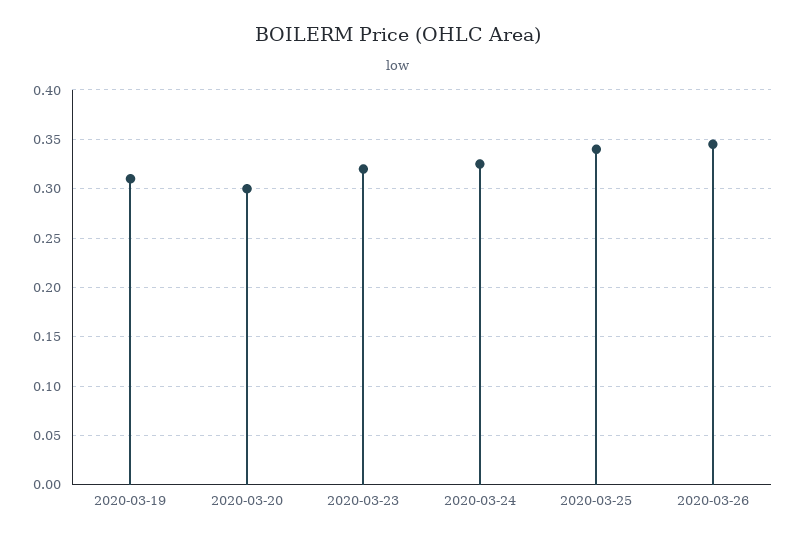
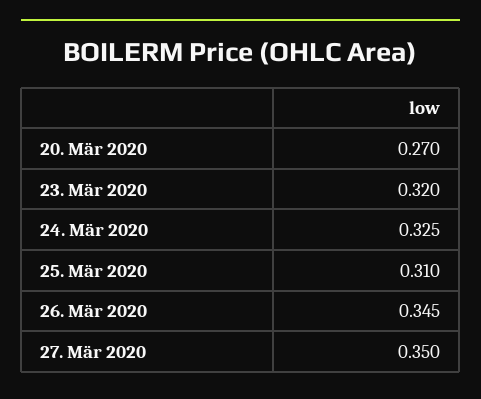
2020-03-19: 0.31 -> none
2020-03-20: 0.3 -> 0.27
2020-03-25: 0.34 -> 0.31
27. Mär 2020: none -> 0.35

